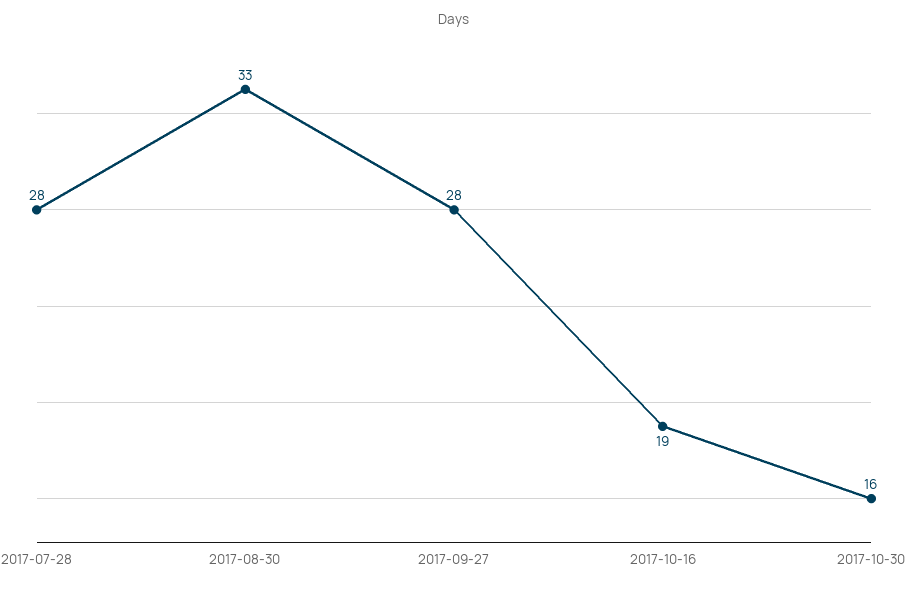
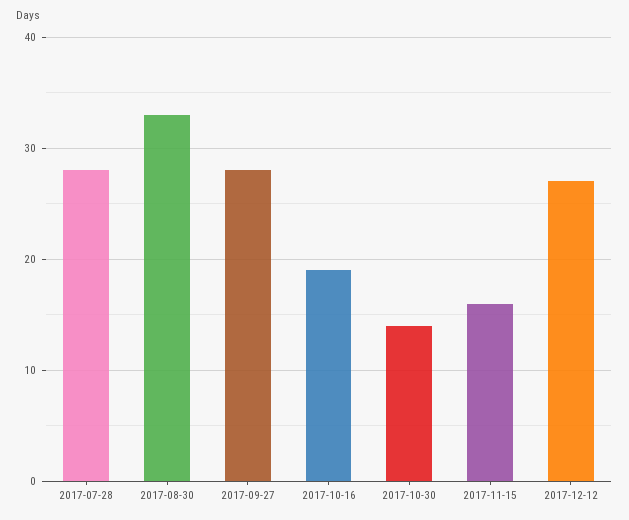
2017-10-30: 16 -> 14
2017-11-15: none -> 16
2017-12-12: none -> 27

